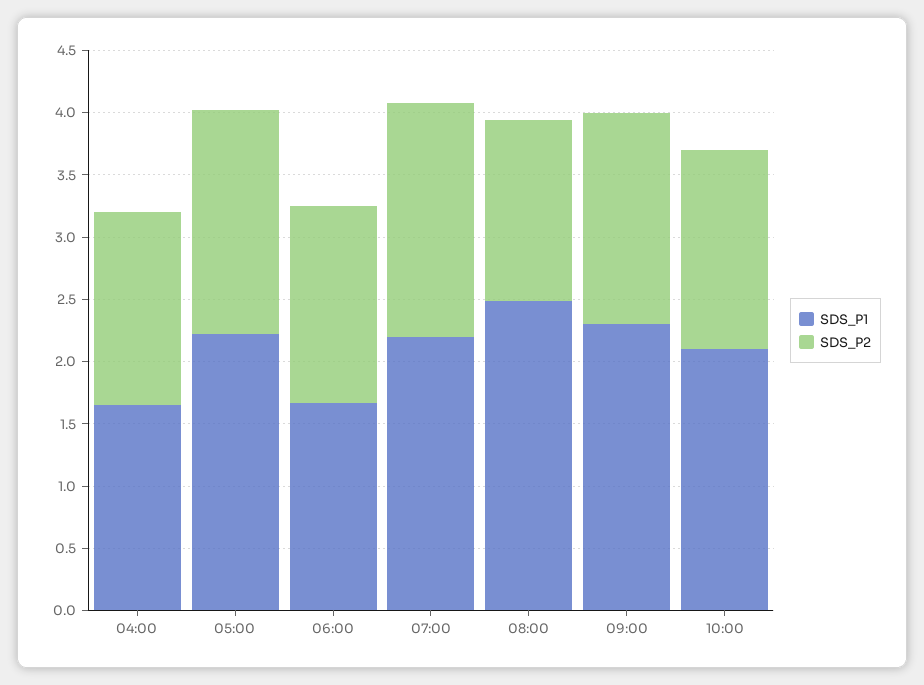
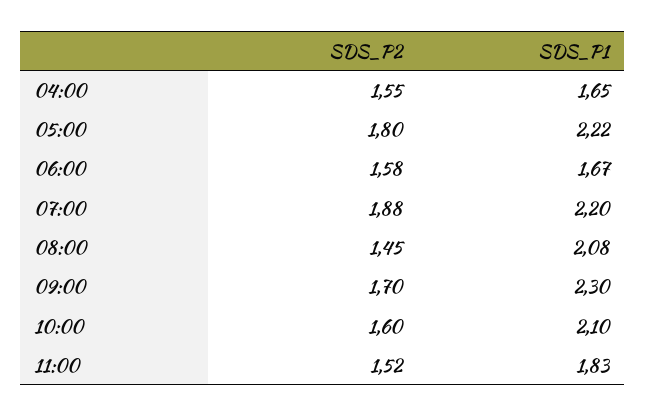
SDS_P1, 08:00: 2.5 -> 2.08
SDS_P2, 11:00: none -> 1.52
SDS_P1, 11:00: none -> 1.83

